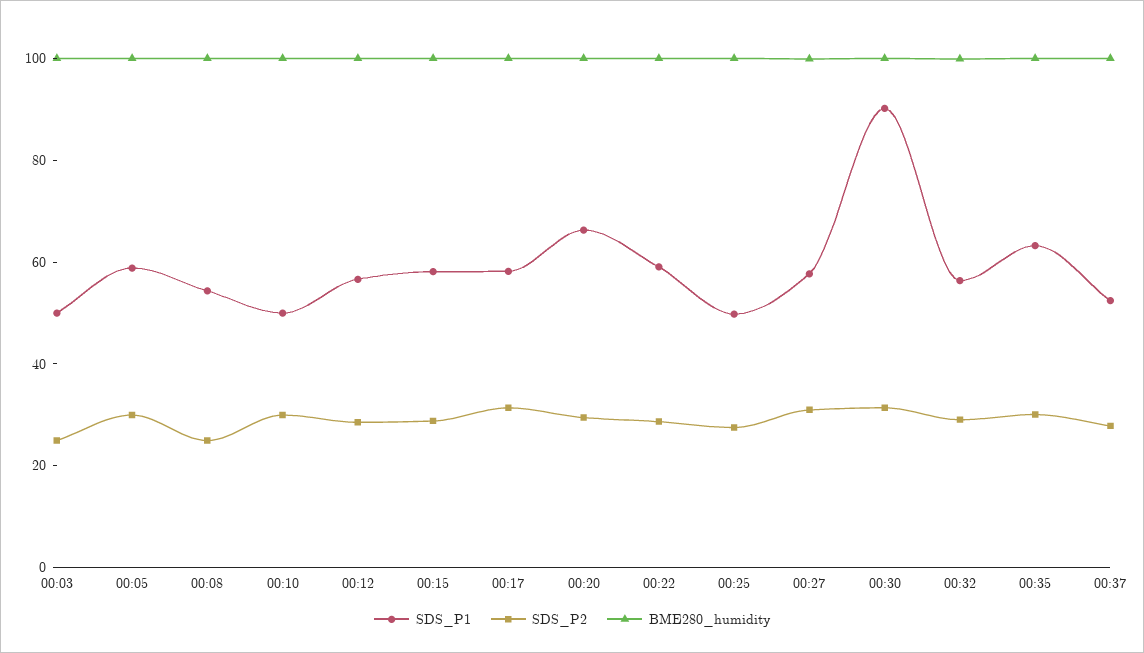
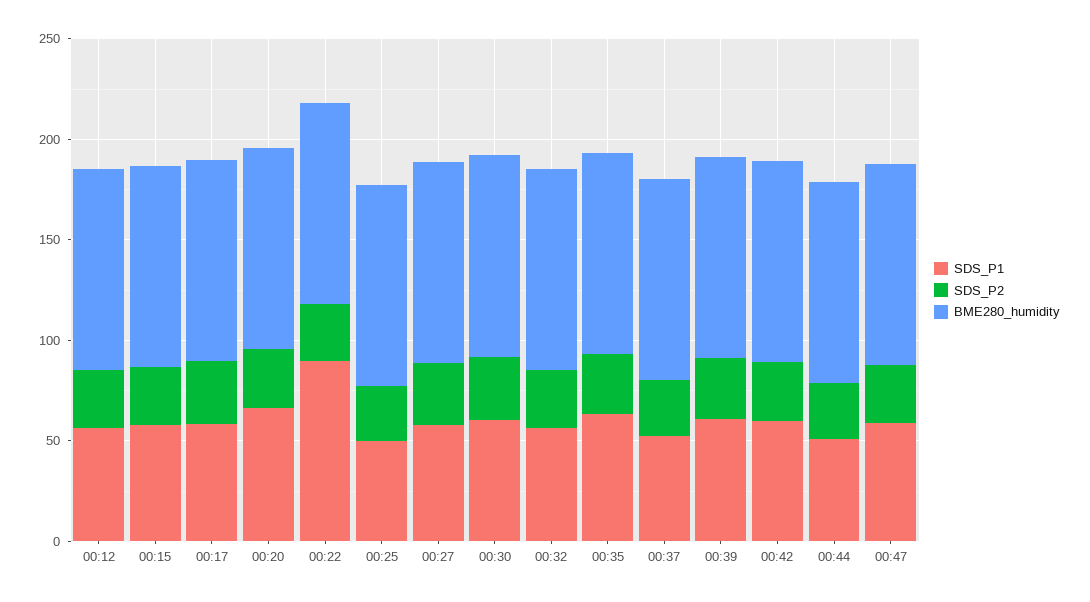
SDS_P1, 00:03: 50 -> none
SDS_P2, 00:03: 25 -> none
BME280_humidity, 00:03: 100 -> none
SDS_P1, 00:05: 60 -> none
SDS_P2, 00:05: 30 -> none
BME280_humidity, 00:05: 100 -> none
SDS_P1, 00:08: 55 -> none
SDS_P2, 00:08: 25 -> none
BME280_humidity, 00:08: 100 -> none
SDS_P1, 00:10: 50 -> none
SDS_P2, 00:10: 30 -> none
BME280_humidity, 00:10: 100 -> none
SDS_P1, 00:22: 60 -> 90
SDS_P1, 00:30: 90 -> 60
SDS_P1, 00:39: none -> 60
SDS_P2, 00:39: none -> 30
BME280_humidity, 00:39: none -> 100
SDS_P1, 00:42: none -> 60
SDS_P2, 00:42: none -> 30
BME280_humidity, 00:42: none -> 100
SDS_P1, 00:44: none -> 50
SDS_P2, 00:44: none -> 30
BME280_humidity, 00:44: none -> 100
SDS_P1, 00:47: none -> 60
SDS_P2, 00:47: none -> 30
BME280_humidity, 00:47: none -> 100

